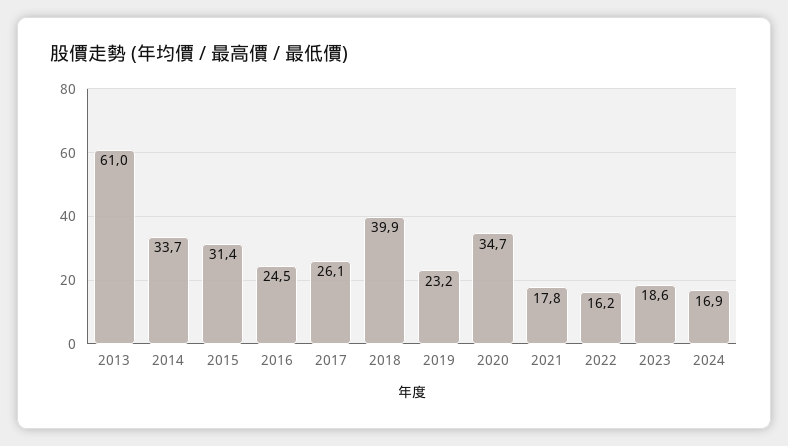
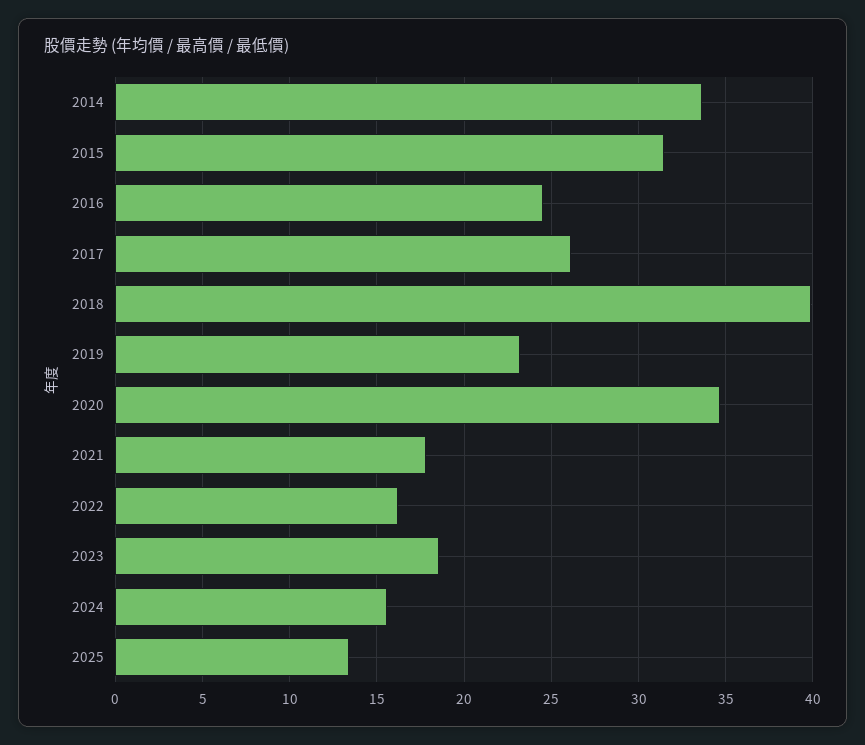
2013: 61 -> none
2024: 16.9 -> 15.5
2025: none -> 13.5

